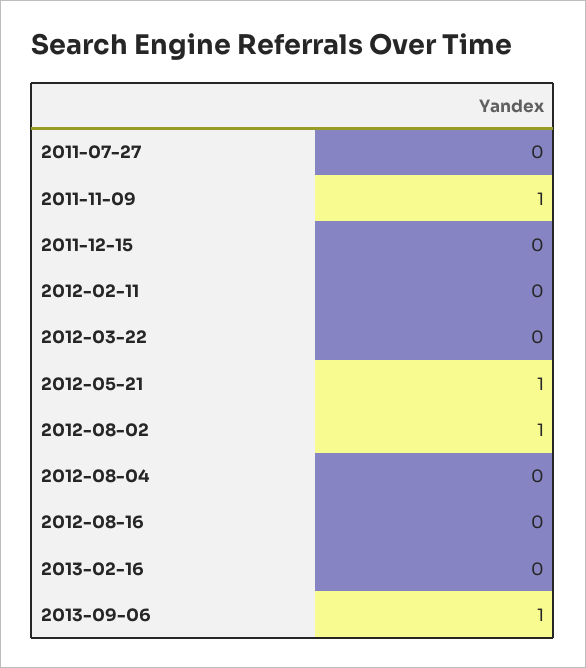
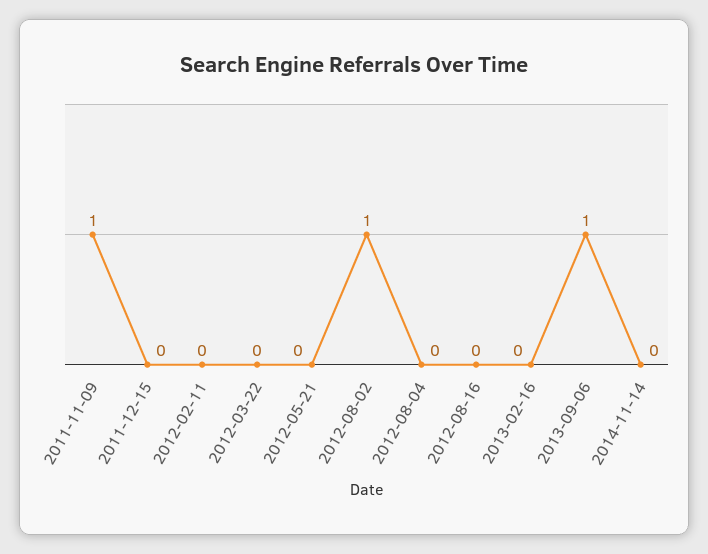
2011-07-27: 0 -> none
2012-05-21: 1 -> 0
2014-11-14: none -> 0

